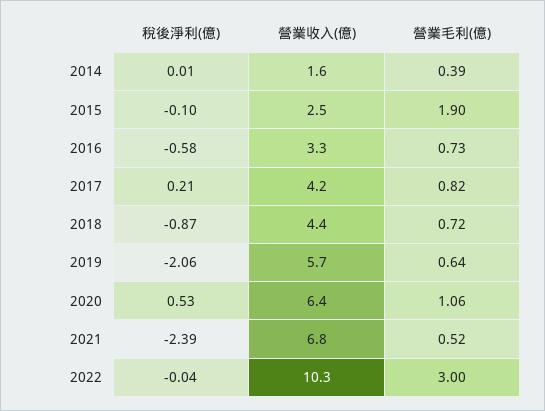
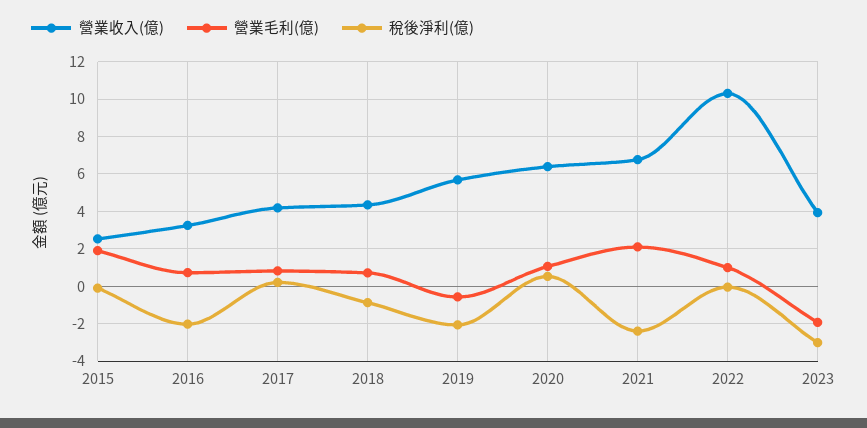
稅後淨利(億), 2014: 0.01 -> none
營業收入(億), 2014: 1.6 -> none
營業毛利(億), 2014: 0.39 -> none
稅後淨利(億), 2016: -0.58 -> -2
營業毛利(億), 2019: 0.64 -> -0.5
營業毛利(億), 2021: 0.52 -> 2
營業毛利(億), 2022: 3 -> 1
營業收入(億), 2023: none -> 4
營業毛利(億), 2023: none -> -2
稅後淨利(億), 2023: none -> -3

